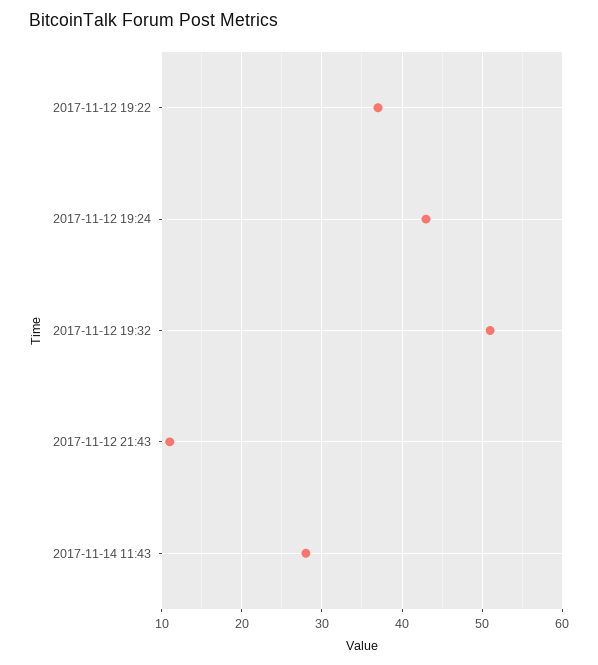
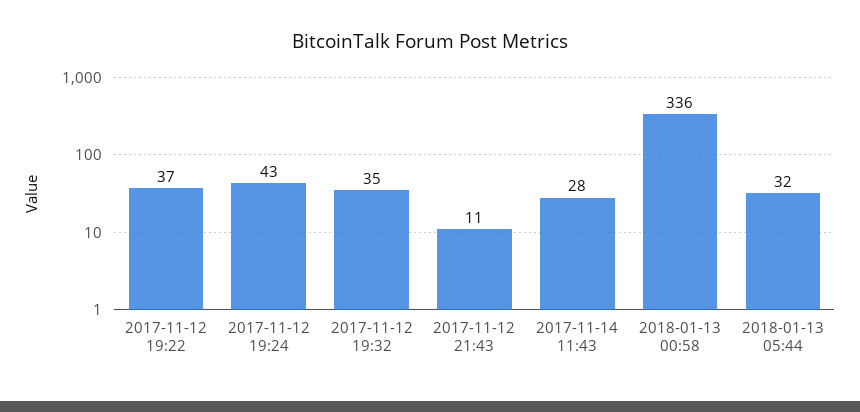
2017-11-12 19:32: 51 -> 35
2018-01-13 00:58: none -> 336
2018-01-13 05:44: none -> 32

